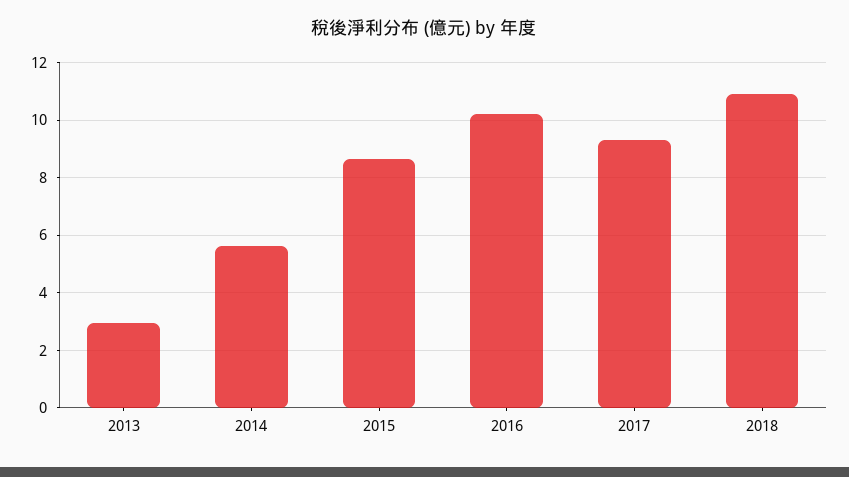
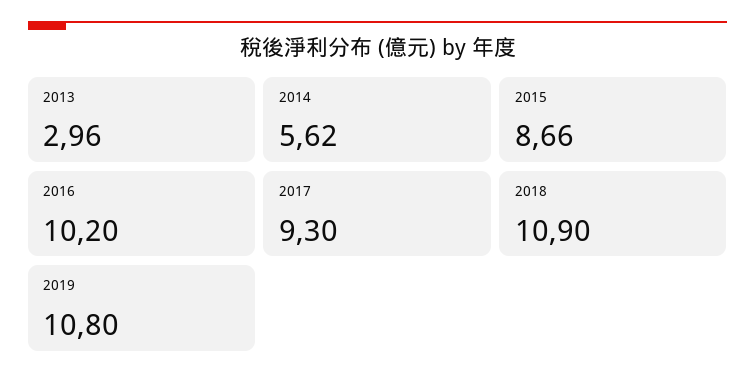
2019: none -> 10.8

